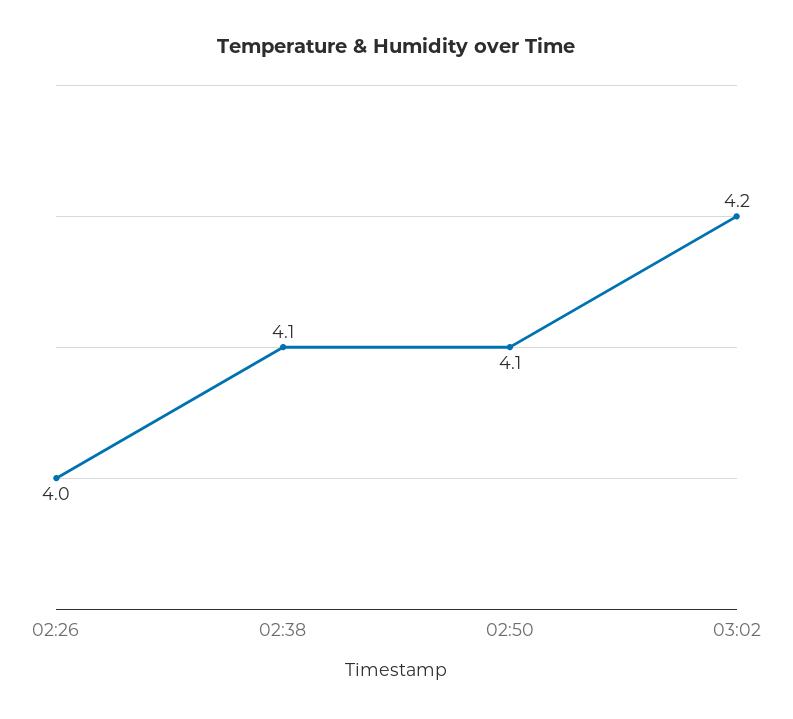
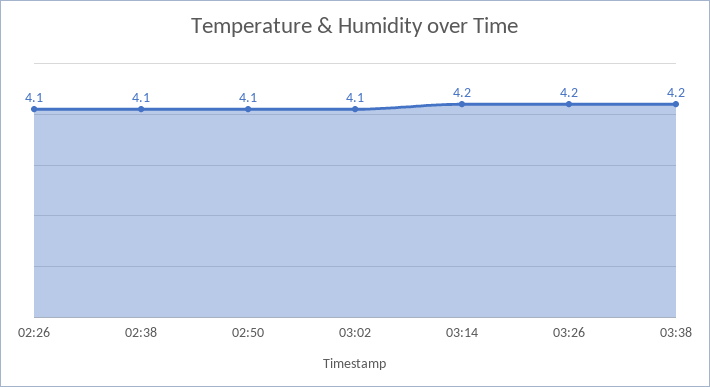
02:26: 4 -> 4.1
03:02: 4.2 -> 4.1
03:14: none -> 4.2
03:26: none -> 4.2
03:38: none -> 4.2

